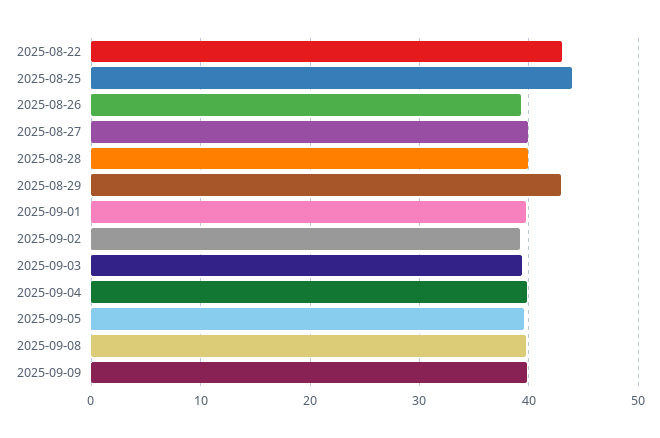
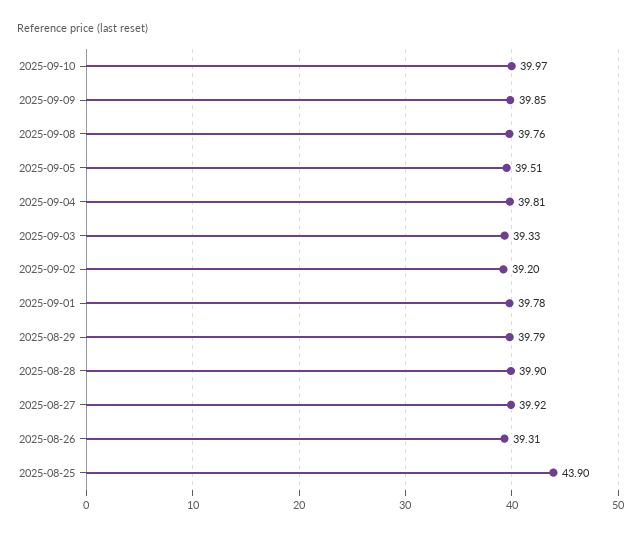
2025-08-22: 43 -> none
2025-08-29: 43 -> 39.79
2025-09-10: none -> 39.97

